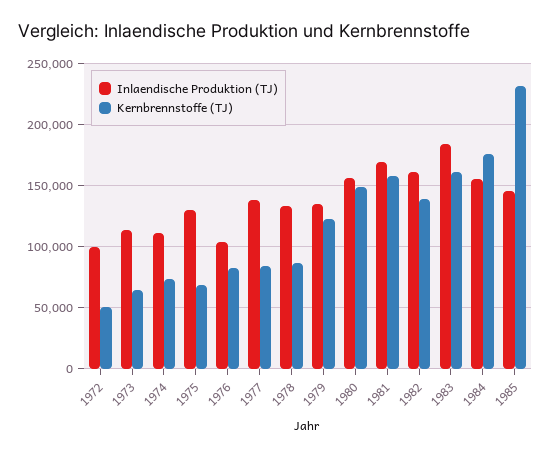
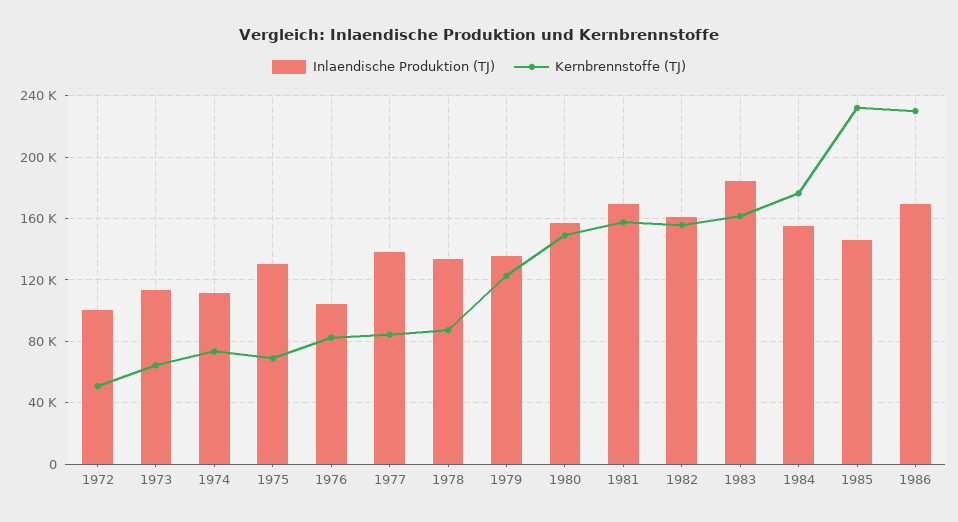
Kernbrennstoffe (TJ), 1982: 140000 -> 155000
Inlaendische Produktion (TJ), 1986: none -> 170000
Kernbrennstoffe (TJ), 1986: none -> 230000

